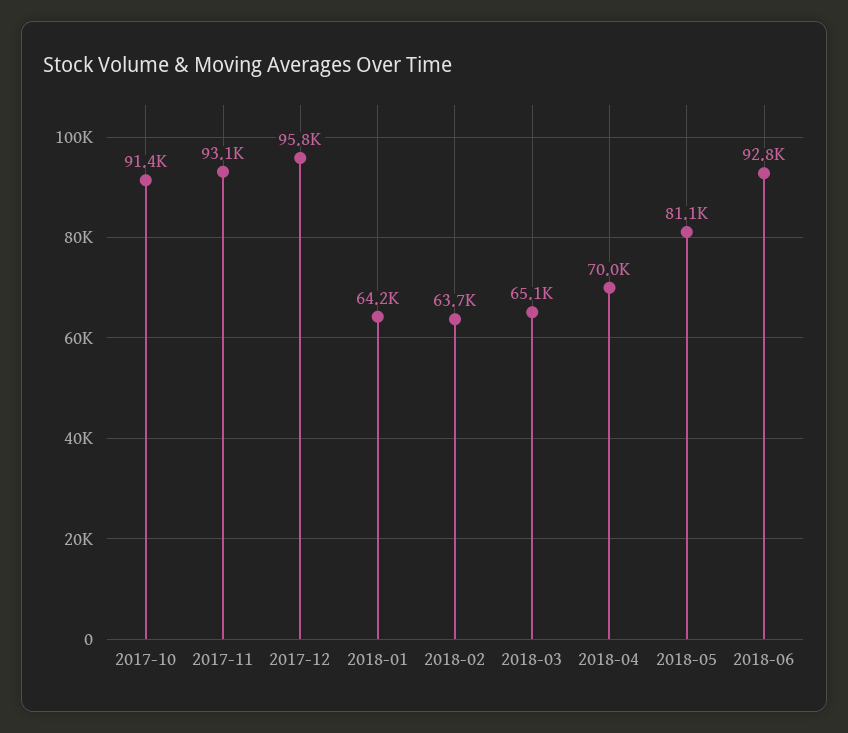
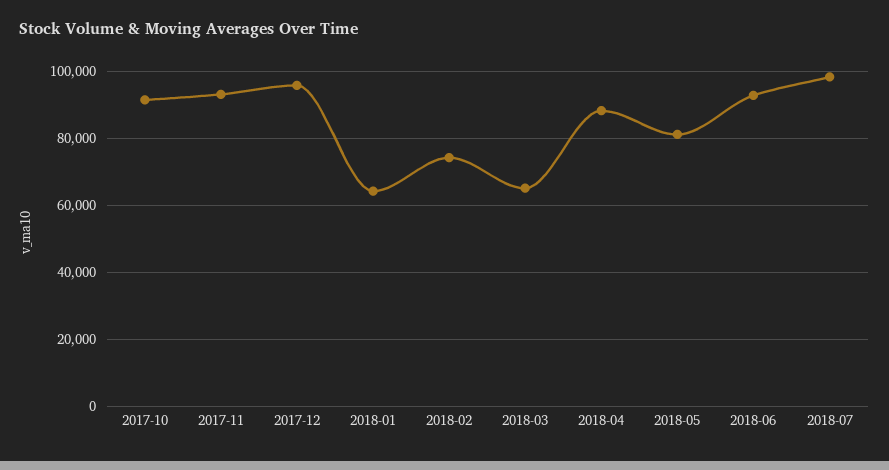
2018-02: 63700 -> 74000
2018-04: 70000 -> 88000
2018-07: none -> 98000

